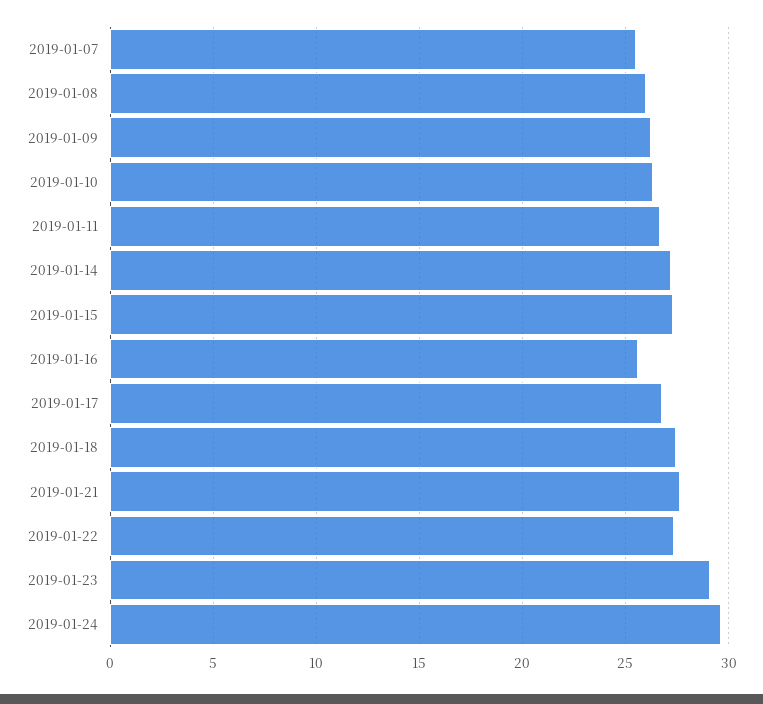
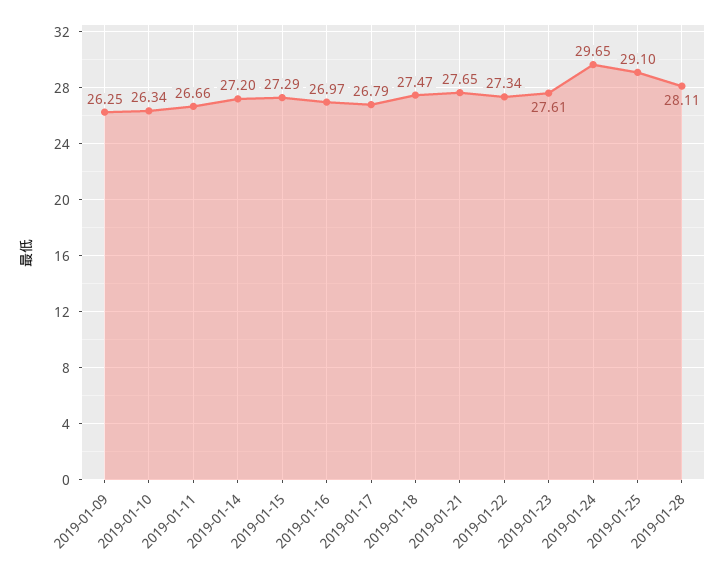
2019-01-07: 25.5 -> none
2019-01-08: 26 -> none
2019-01-16: 25.5 -> 26.97
2019-01-23: 29 -> 27.61
2019-01-25: none -> 29.1
2019-01-28: none -> 28.11

